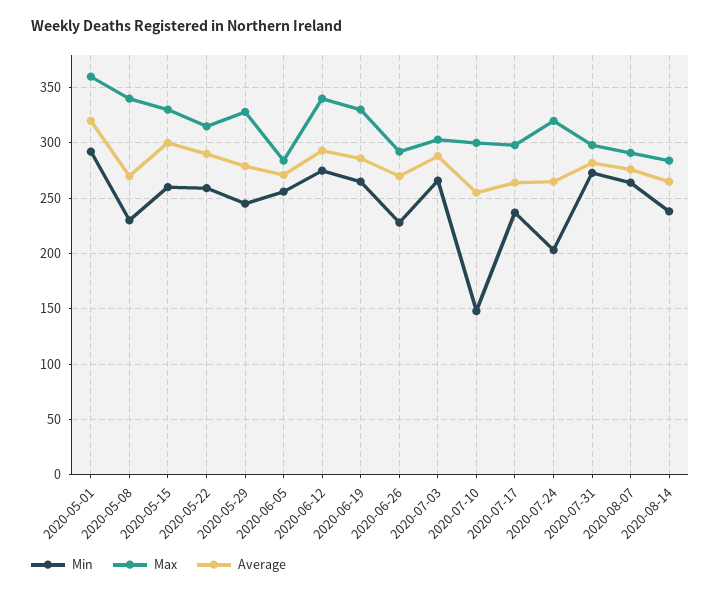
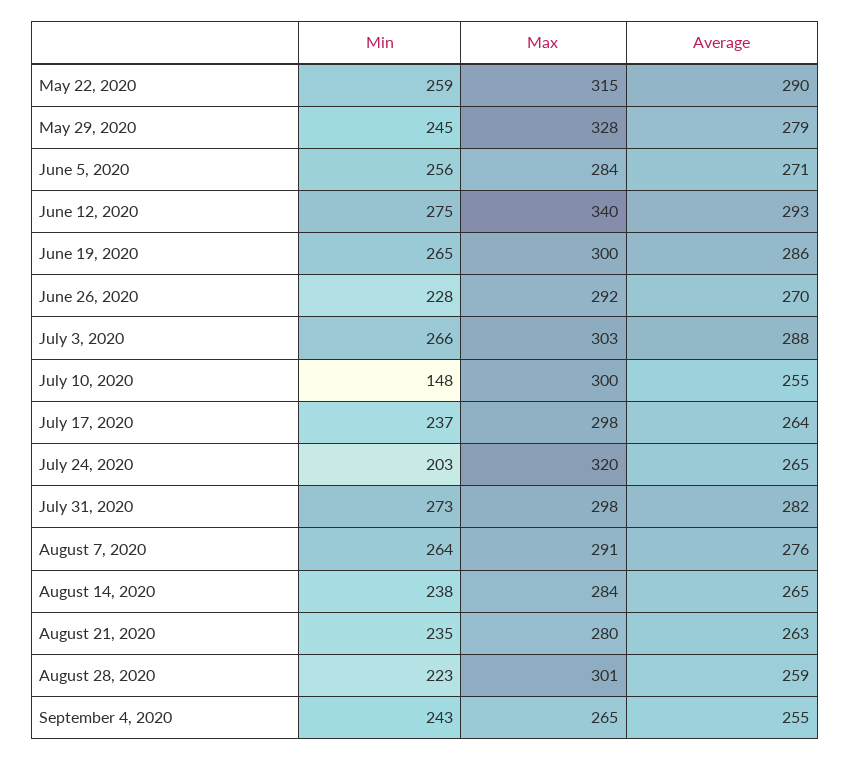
Min, 2020-05-01: 290 -> none
Max, 2020-05-01: 360 -> none
Average, 2020-05-01: 320 -> none
Min, 2020-05-08: 230 -> none
Max, 2020-05-08: 340 -> none
Average, 2020-05-08: 270 -> none
Min, 2020-05-15: 260 -> none
Max, 2020-05-15: 330 -> none
Average, 2020-05-15: 300 -> none
Max, 2020-06-19: 330 -> 300
Min, August 21, 2020: none -> 235
Max, August 21, 2020: none -> 280
Average, August 21, 2020: none -> 263
Min, August 28, 2020: none -> 223
Max, August 28, 2020: none -> 301
Average, August 28, 2020: none -> 259
Min, September 4, 2020: none -> 243
Max, September 4, 2020: none -> 265
Average, September 4, 2020: none -> 255

